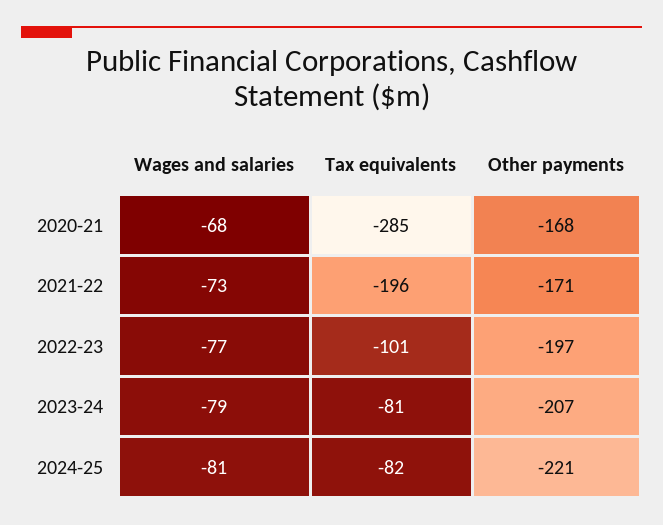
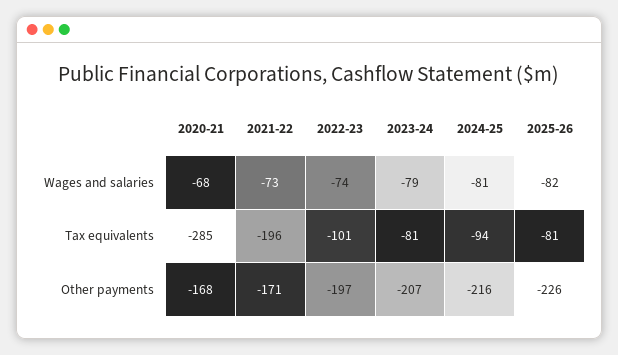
Wages and salaries, 2022-23: -77 -> -74
Tax equivalents, 2024-25: -82 -> -94
Other payments, 2024-25: -221 -> -216
Wages and salaries, 2025-26: none -> -82
Tax equivalents, 2025-26: none -> -81
Other payments, 2025-26: none -> -226

